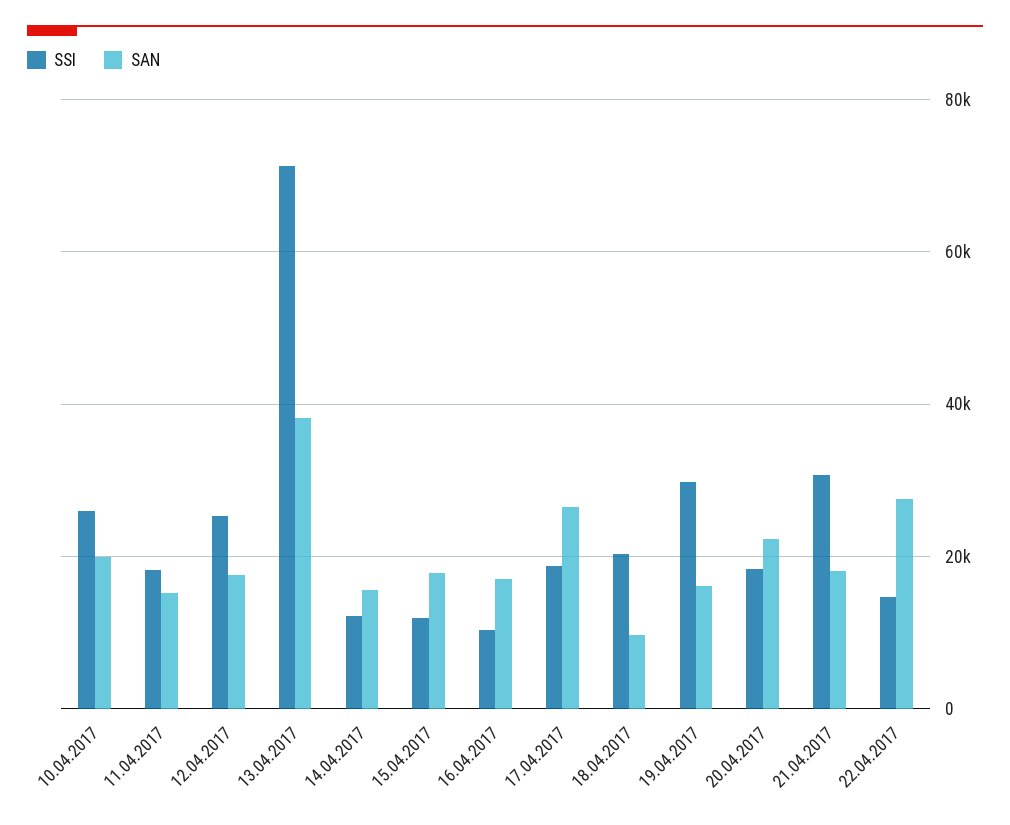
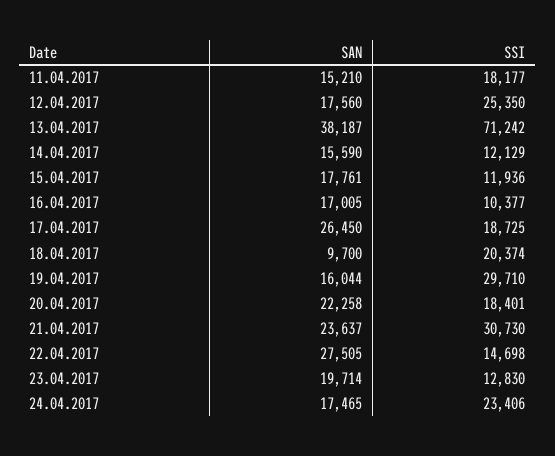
SSI, 10.04.2017: 26000 -> none
SAN, 10.04.2017: 20000 -> none
SAN, 21.04.2017: 18000 -> 23637
SAN, 23.04.2017: none -> 19714
SSI, 23.04.2017: none -> 12830
SAN, 24.04.2017: none -> 17465
SSI, 24.04.2017: none -> 23406

